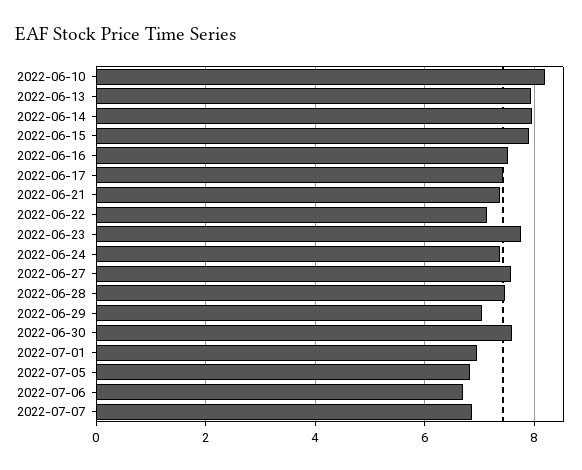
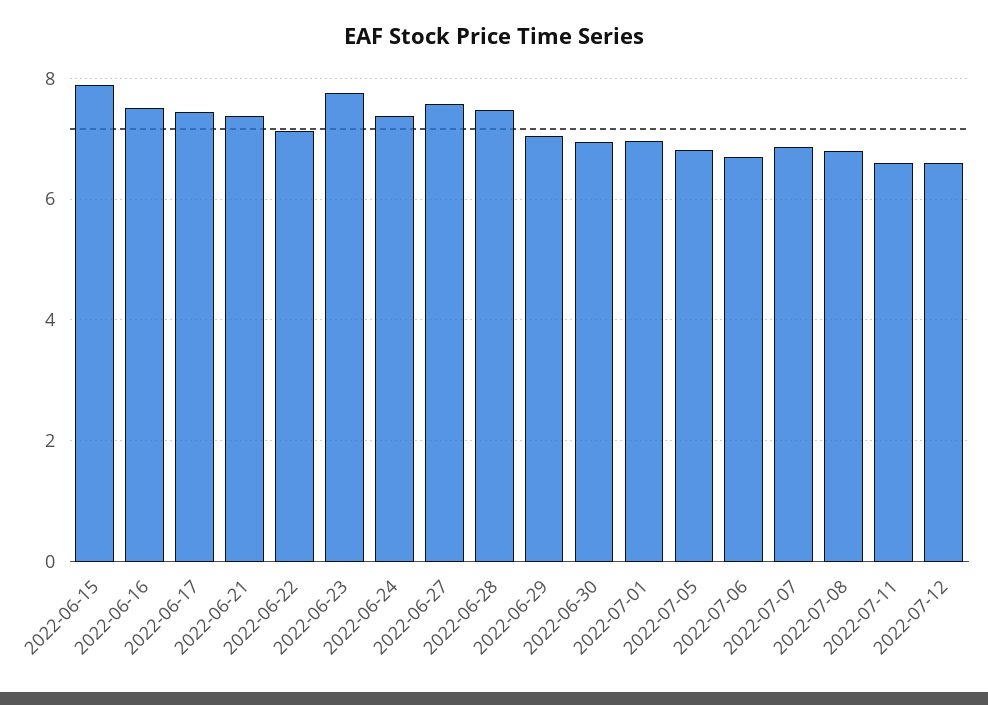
2022-06-10: 8.2 -> none
2022-06-13: 8 -> none
2022-06-14: 8 -> none
2022-06-30: 7.6 -> 7
2022-07-08: none -> 6.8
2022-07-11: none -> 6.6
2022-07-12: none -> 6.6

